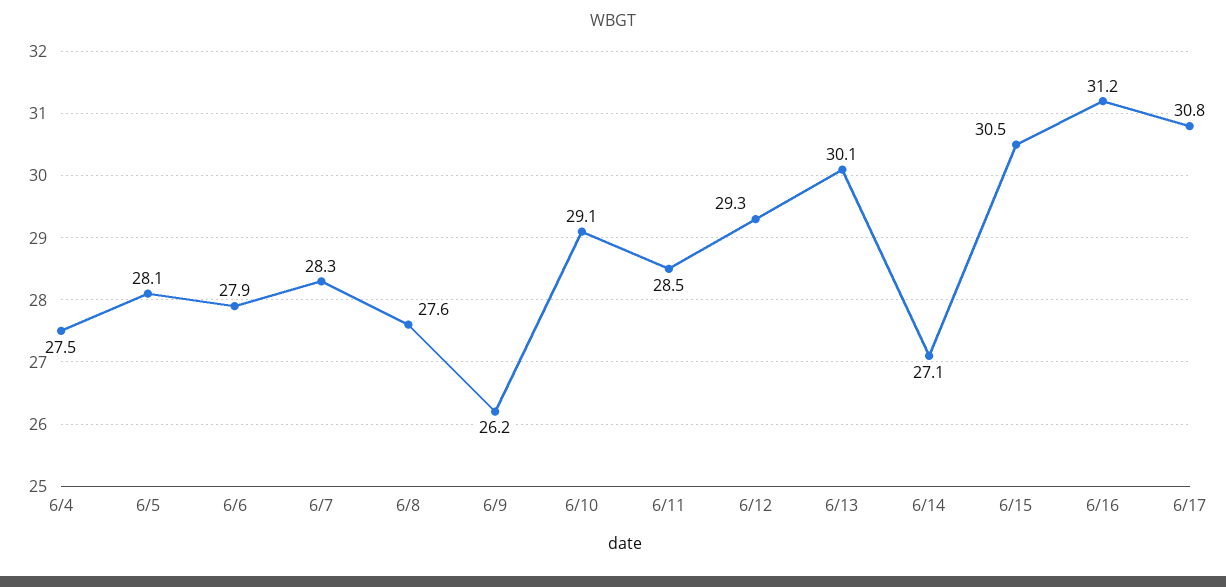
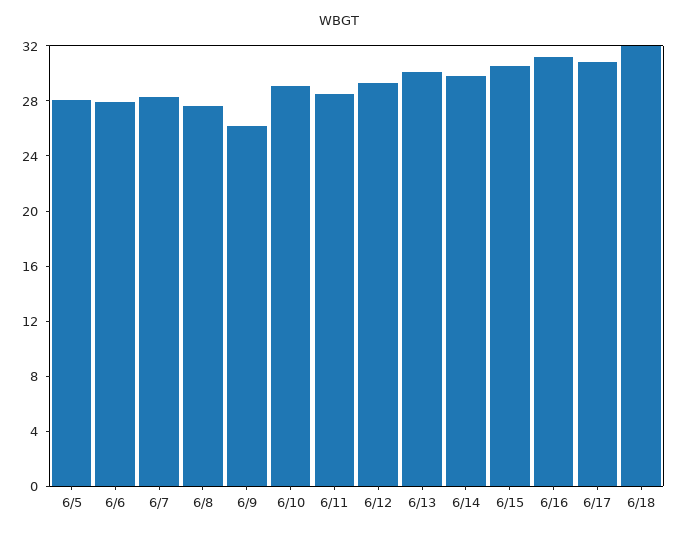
6/4: 27.5 -> none
6/14: 27.1 -> 30
6/18: none -> 32

